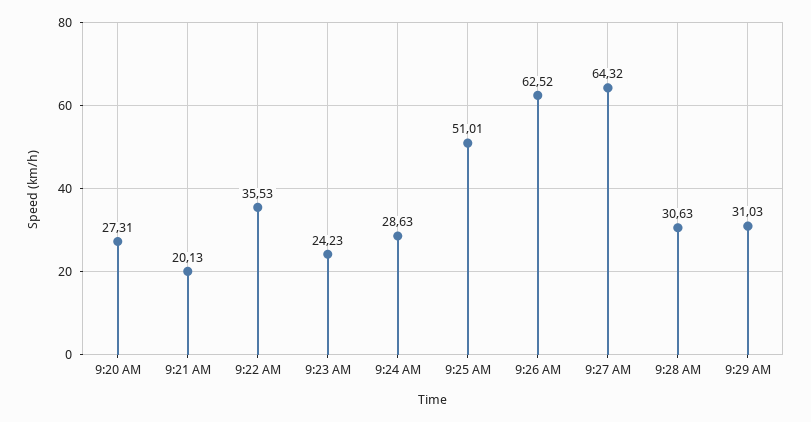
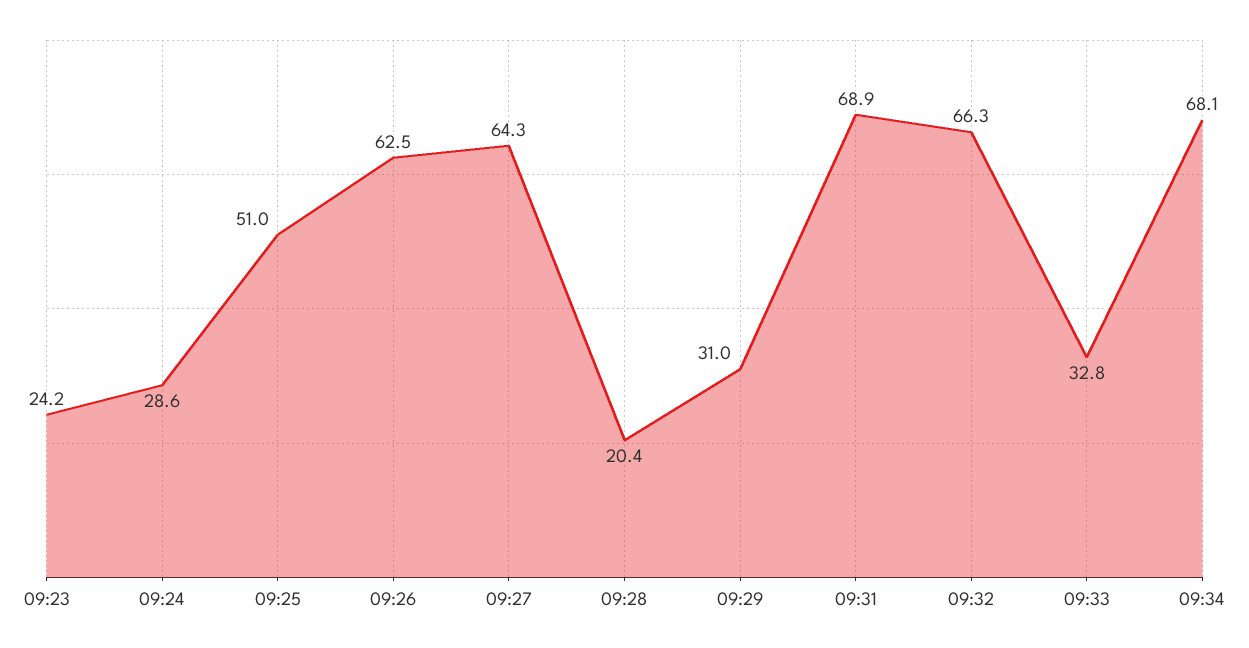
9:20 AM: 27.31 -> none
9:21 AM: 20.13 -> none
9:22 AM: 35.53 -> none
9:28 AM: 30.63 -> 20.4
09:31: none -> 68.9
09:32: none -> 66.3
09:33: none -> 32.8
09:34: none -> 68.1

